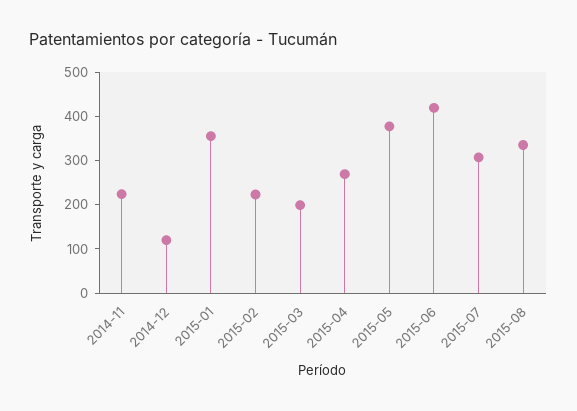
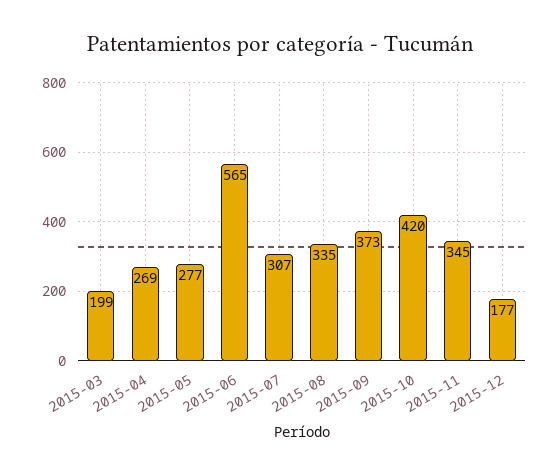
2014-11: 220 -> none
2014-12: 120 -> none
2015-01: 360 -> none
2015-02: 220 -> none
2015-05: 380 -> 277
2015-06: 420 -> 565
2015-09: none -> 373
2015-10: none -> 420
2015-11: none -> 345
2015-12: none -> 177

